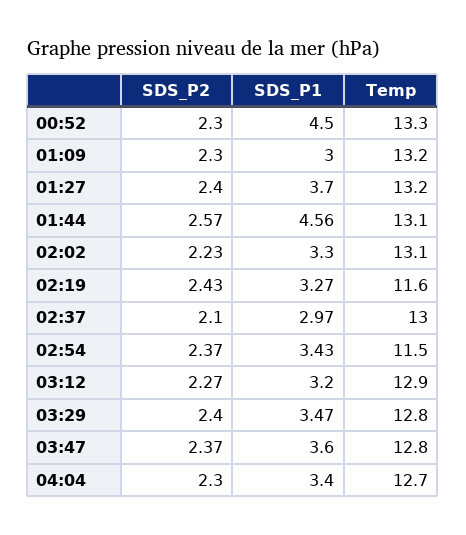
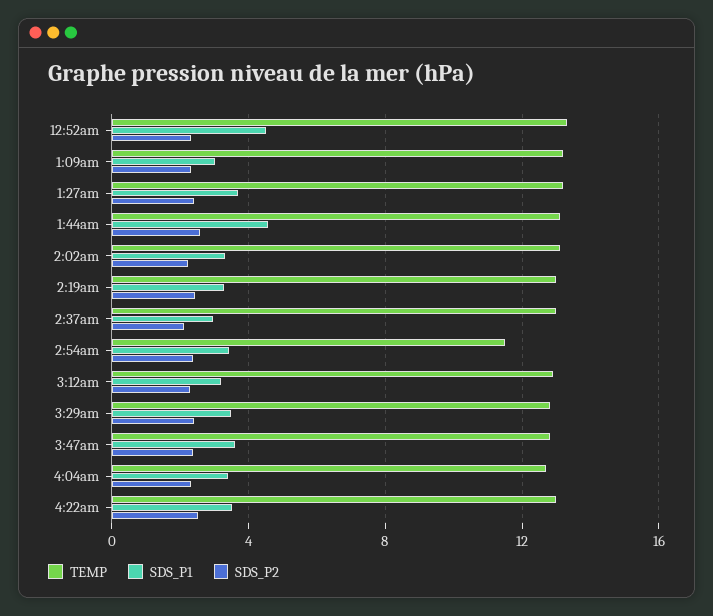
Temp, 02:19: 11.6 -> 13
Temp, 4:22am: none -> 13
SDS_P1, 4:22am: none -> 3.5
SDS_P2, 4:22am: none -> 2.5

